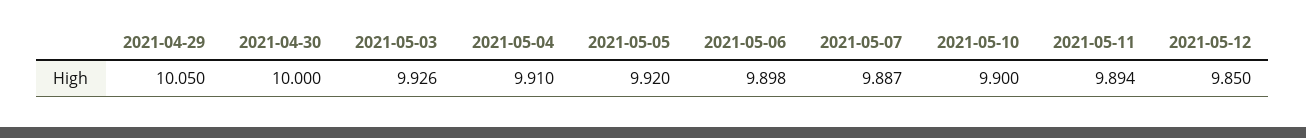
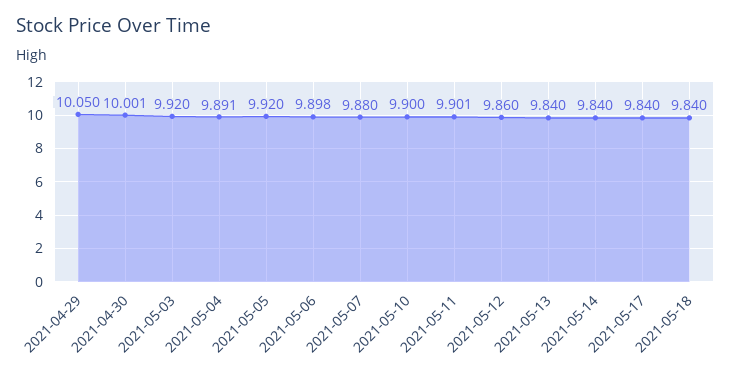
2021-04-30: 10 -> 10.001
2021-05-03: 9.926 -> 9.92
2021-05-04: 9.91 -> 9.891
2021-05-07: 9.887 -> 9.88
2021-05-11: 9.894 -> 9.901
2021-05-12: 9.85 -> 9.86
2021-05-13: none -> 9.84
2021-05-14: none -> 9.84
2021-05-17: none -> 9.84
2021-05-18: none -> 9.84

